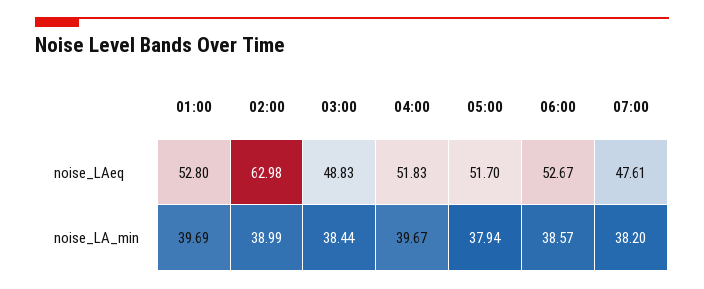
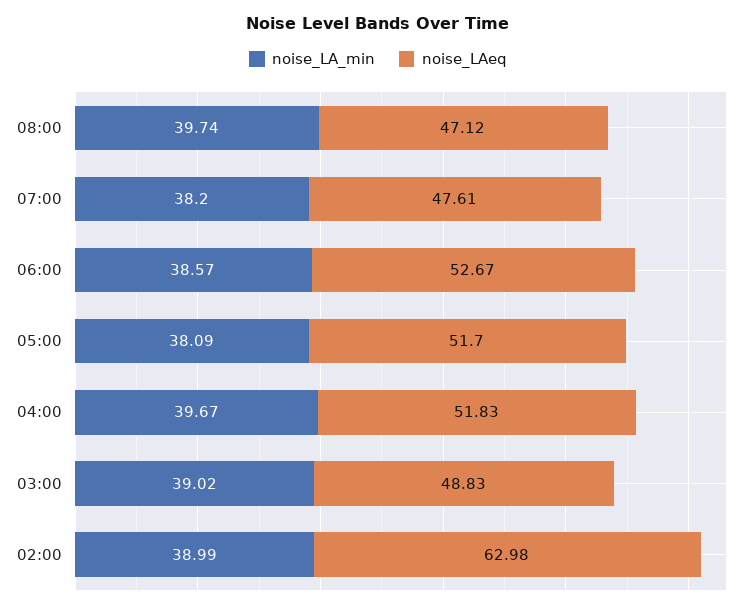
noise_LAeq, 01:00: 52.8 -> none
noise_LA_min, 01:00: 39.69 -> none
noise_LA_min, 03:00: 38.44 -> 39.02
noise_LA_min, 05:00: 37.94 -> 38.09
noise_LA_min, 08:00: none -> 39.74
noise_LAeq, 08:00: none -> 47.12

